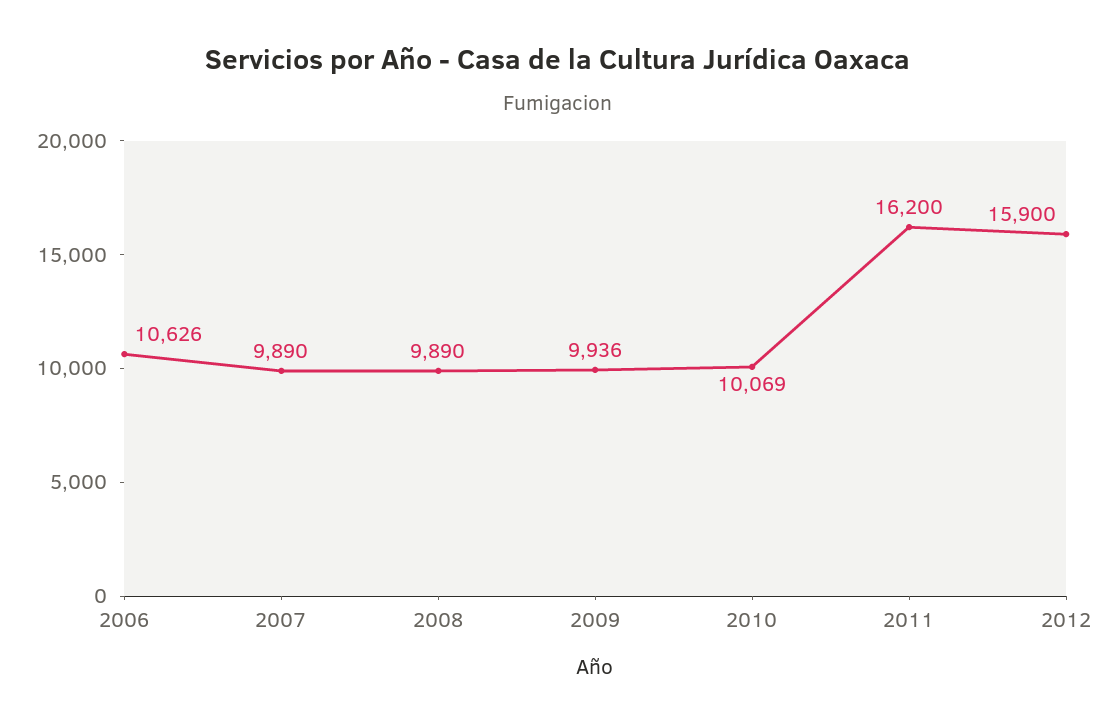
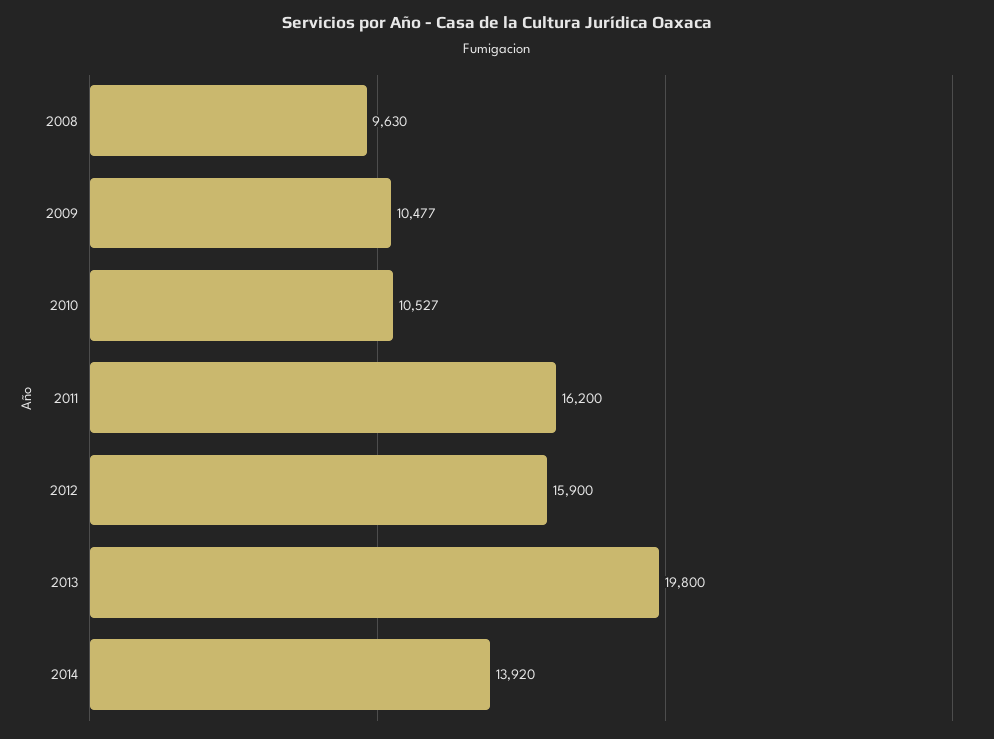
2006: 10626 -> none
2007: 9890 -> none
2008: 9890 -> 9630
2009: 9936 -> 10477
2010: 10069 -> 10527
2013: none -> 19800
2014: none -> 13920

